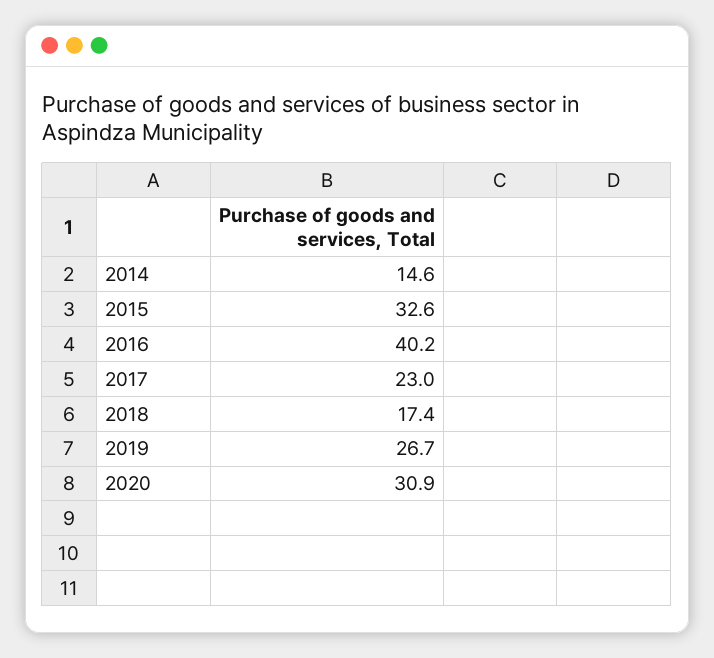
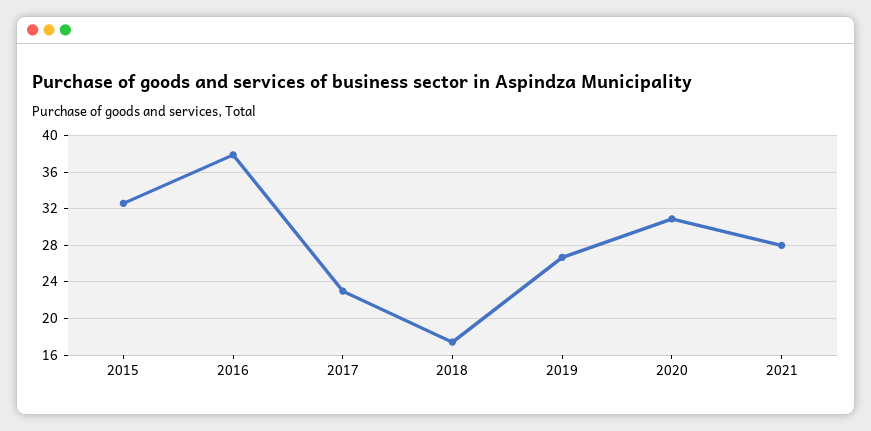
2014: 14.6 -> none
2016: 40.2 -> 38
2021: none -> 28

